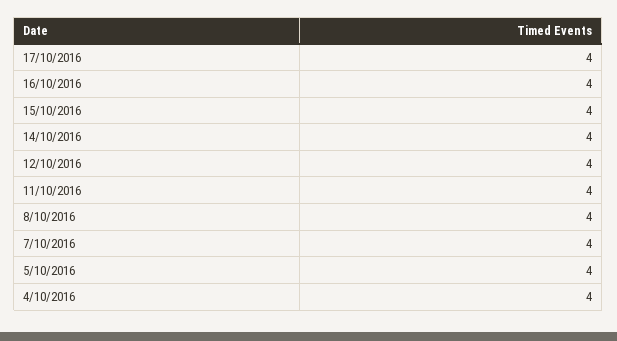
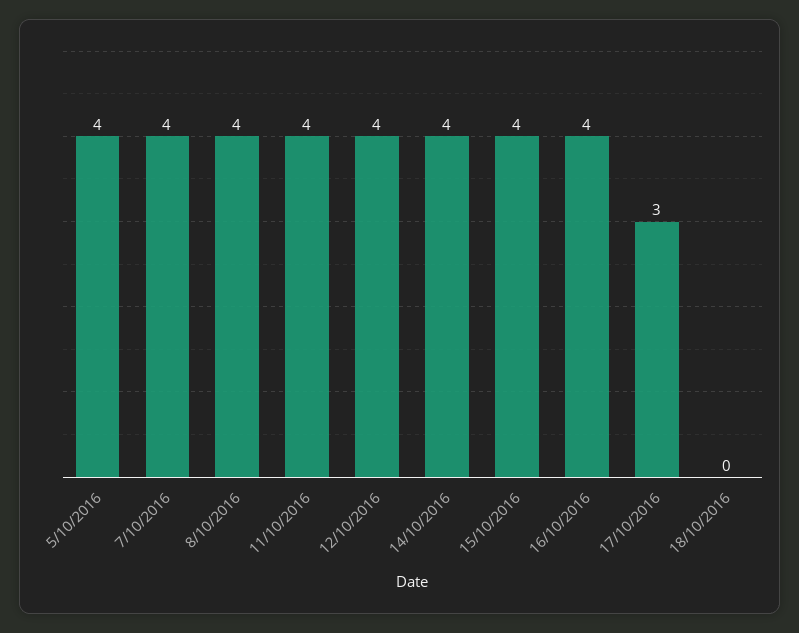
17/10/2016: 4 -> 3
4/10/2016: 4 -> none
18/10/2016: none -> 0

